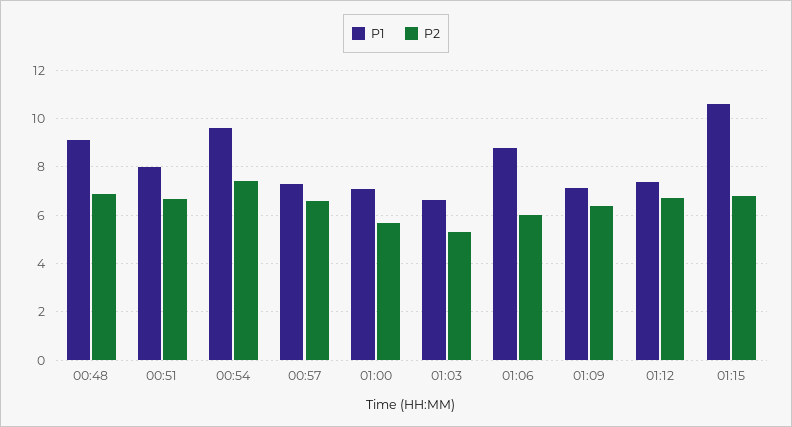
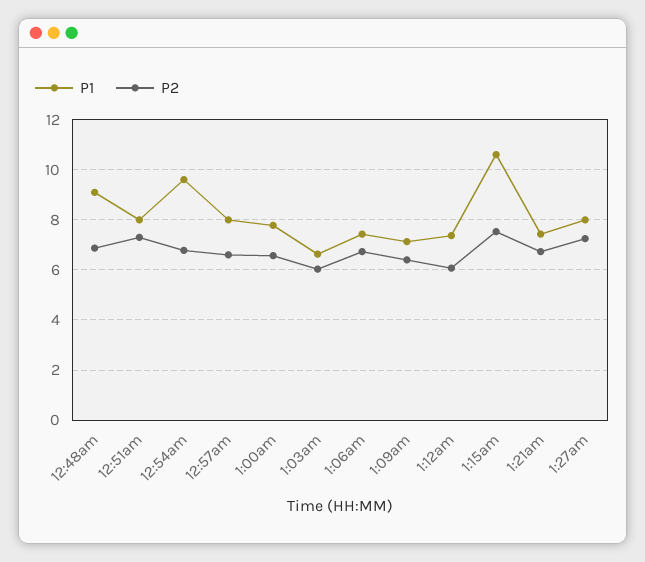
P2, 00:51: 6.75 -> 7.25
P2, 00:54: 7.5 -> 6.75
P1, 00:57: 7.25 -> 8
P1, 01:00: 7 -> 7.75
P2, 01:00: 5.75 -> 6.5
P2, 01:03: 5.25 -> 6
P1, 01:06: 8.75 -> 7.5
P2, 01:06: 6 -> 6.75
P2, 01:12: 6.75 -> 6
P2, 01:15: 6.75 -> 7.5
P1, 1:21am: none -> 7.5
P2, 1:21am: none -> 6.75
P1, 1:27am: none -> 8
P2, 1:27am: none -> 7.25

